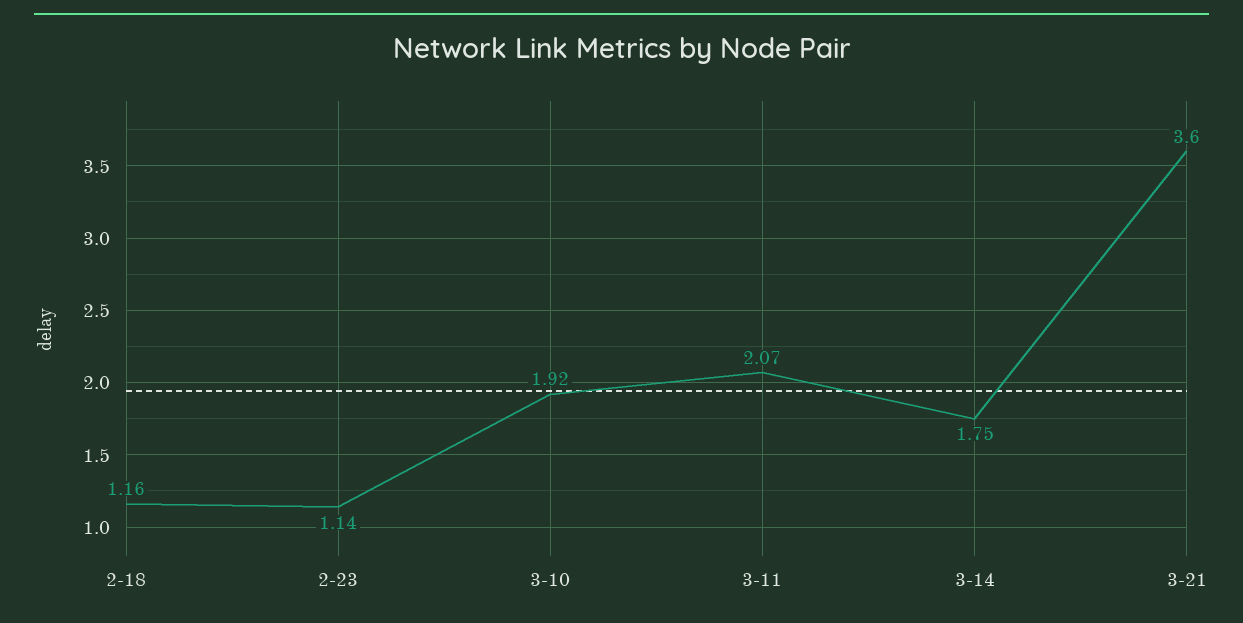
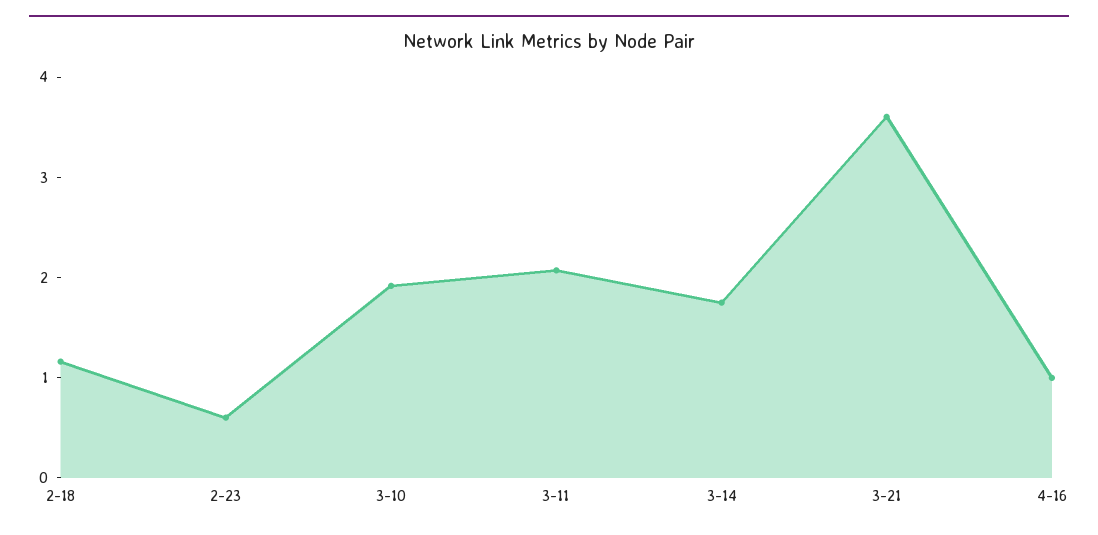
2-23: 1.14 -> 0.6
4-16: none -> 1

